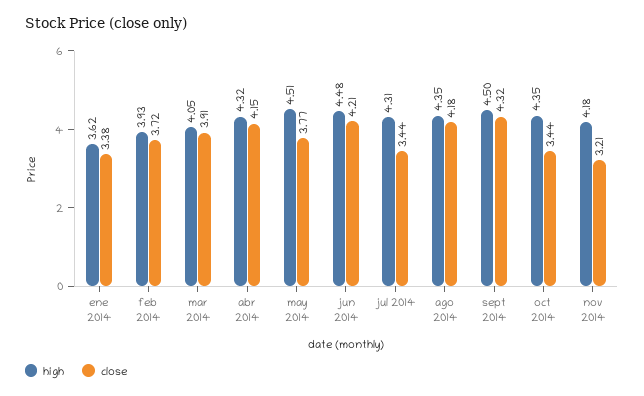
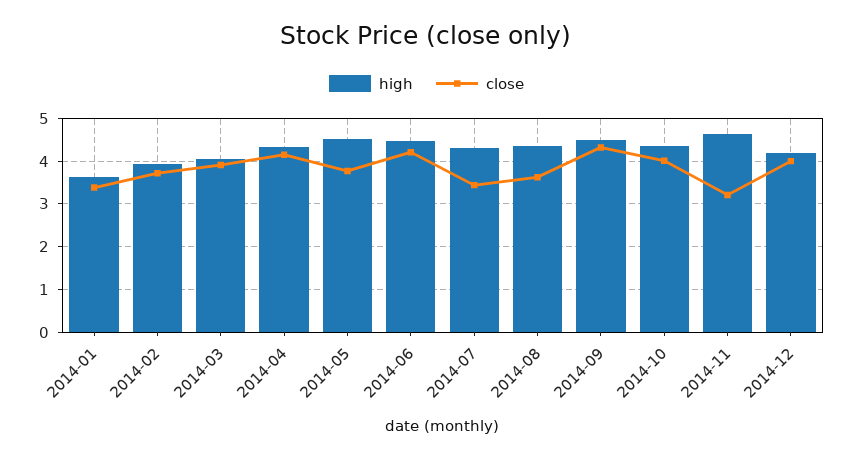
close, ago 2014: 4.18 -> 3.6
close, oct 2014: 3.44 -> 4
high, nov 2014: 4.18 -> 4.6
high, 2014-12: none -> 4.2
close, 2014-12: none -> 4

